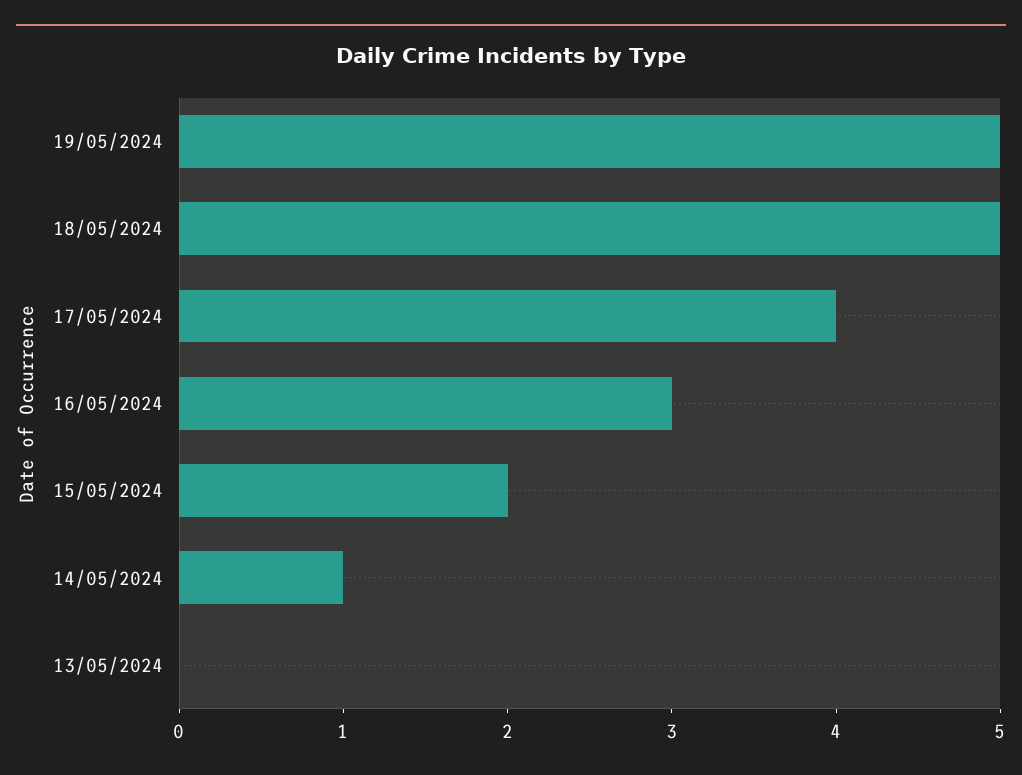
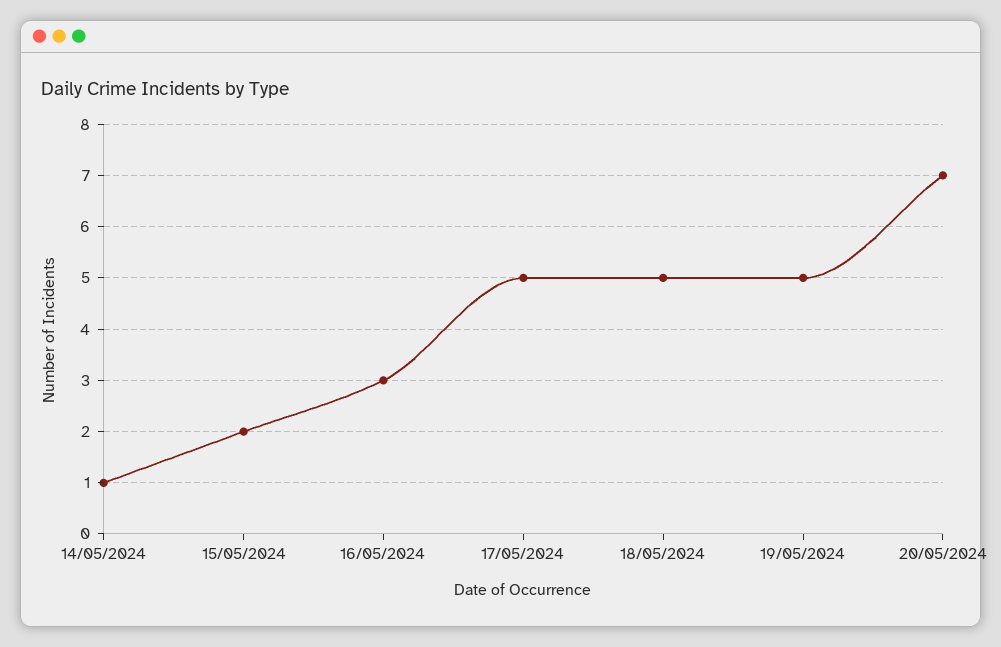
17/05/2024: 4 -> 5
13/05/2024: 0 -> none
20/05/2024: none -> 7

